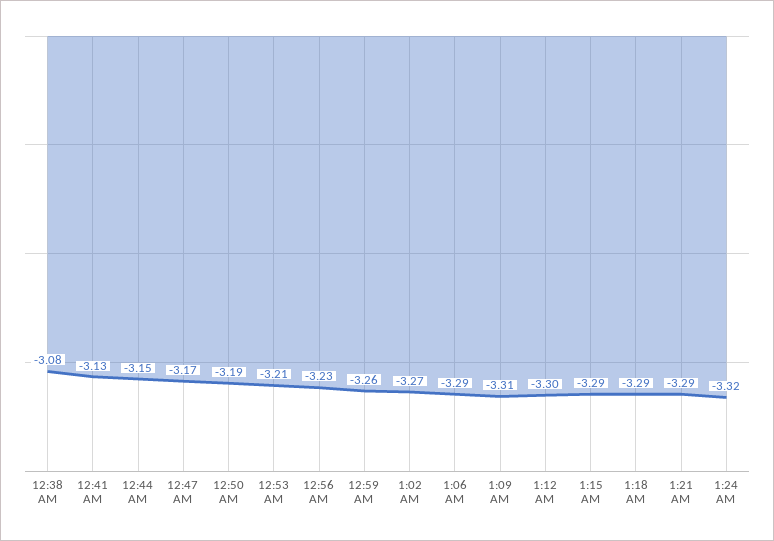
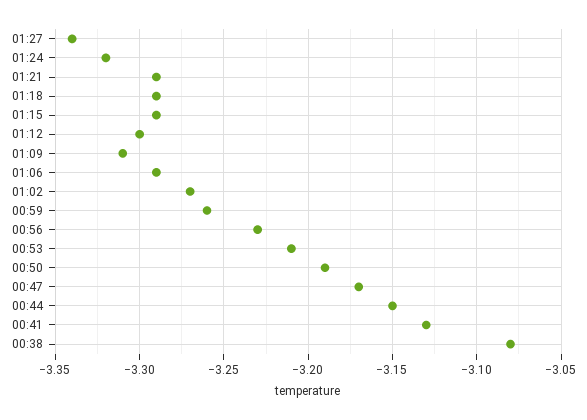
01:27: none -> -3.34

